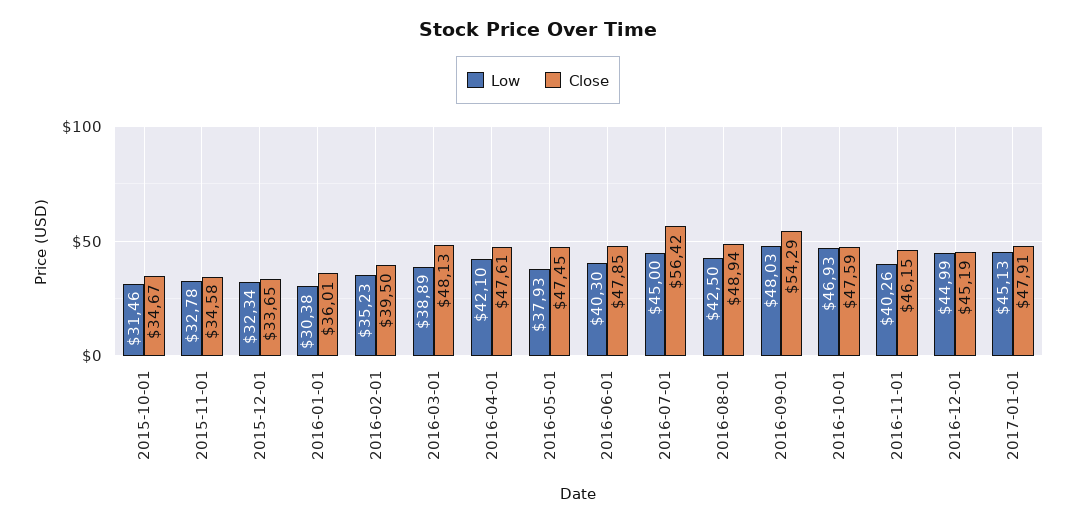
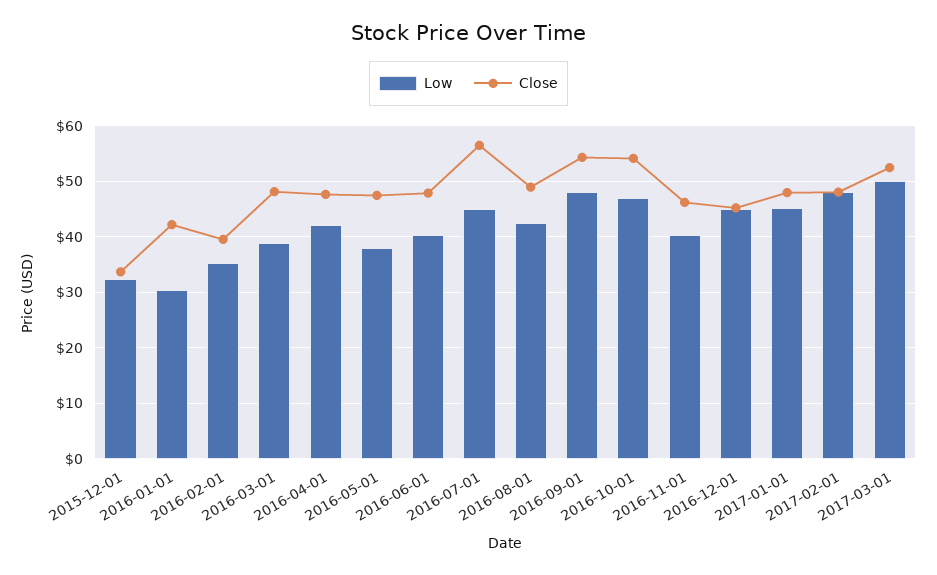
Low, 2015-10-01: 31.46 -> none
Close, 2015-10-01: 34.67 -> none
Low, 2015-11-01: 32.78 -> none
Close, 2015-11-01: 34.58 -> none
Close, 2016-01-01: 36.01 -> 42
Close, 2016-10-01: 47.59 -> 54
Low, 2017-02-01: none -> 48
Close, 2017-02-01: none -> 48
Low, 2017-03-01: none -> 50
Close, 2017-03-01: none -> 52

